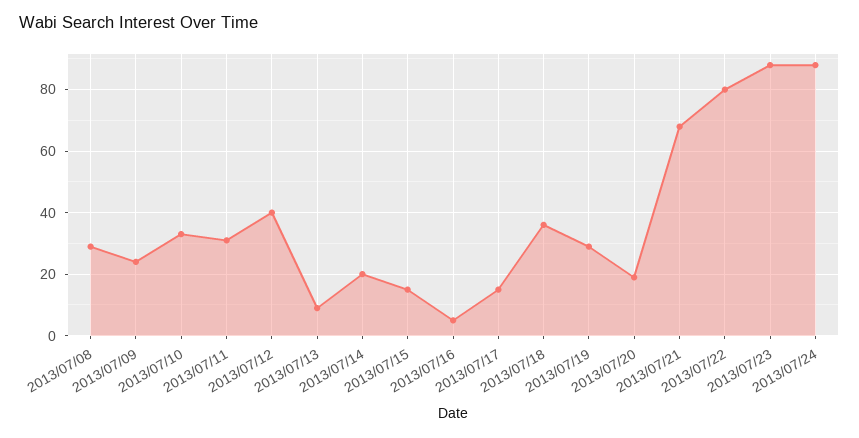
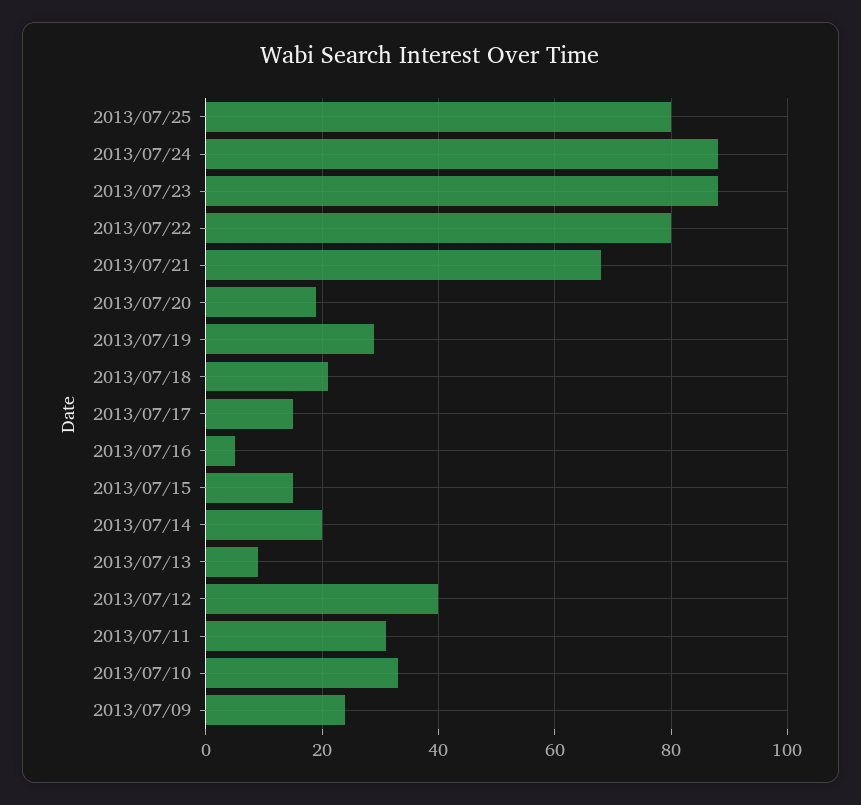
2013/07/08: 30 -> none
2013/07/18: 35 -> 20
2013/07/25: none -> 80

